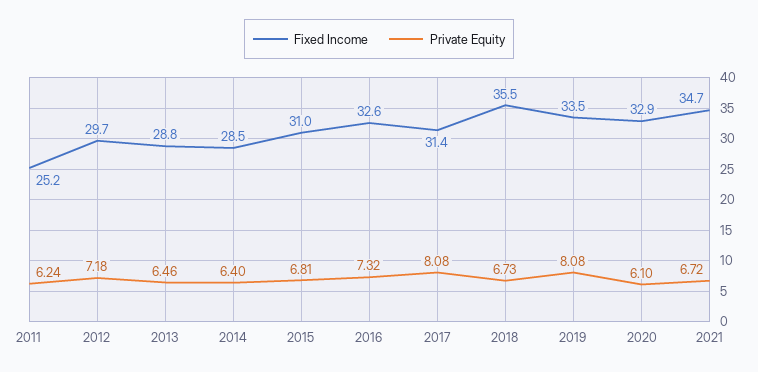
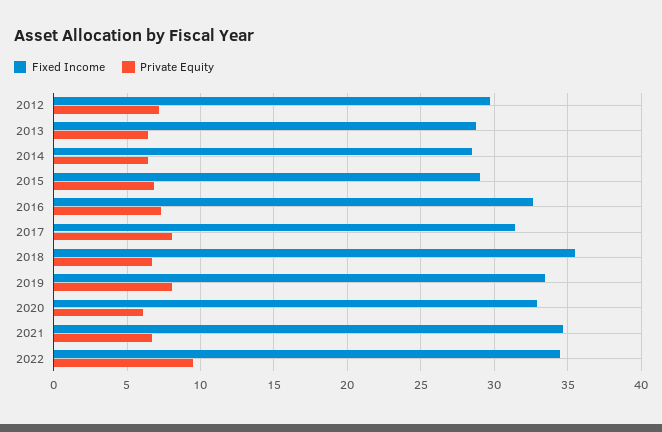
Fixed Income, 2011: 25.2 -> none
Private Equity, 2011: 6.24 -> none
Fixed Income, 2015: 31 -> 29
Fixed Income, 2022: none -> 34.5
Private Equity, 2022: none -> 9.5

